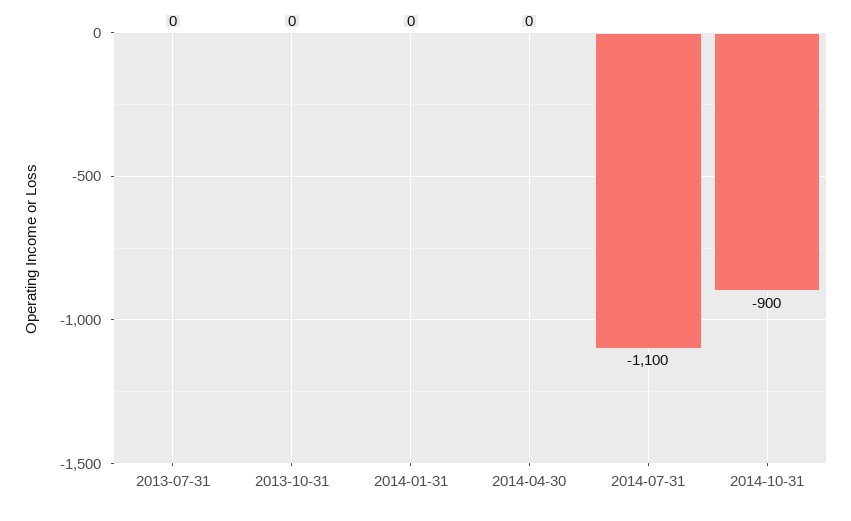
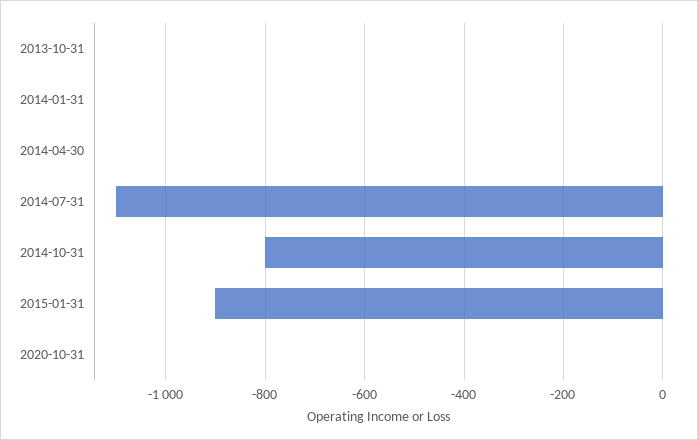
2013-07-31: 0 -> none
2014-10-31: -900 -> -800
2015-01-31: none -> -900
2020-10-31: none -> 0

